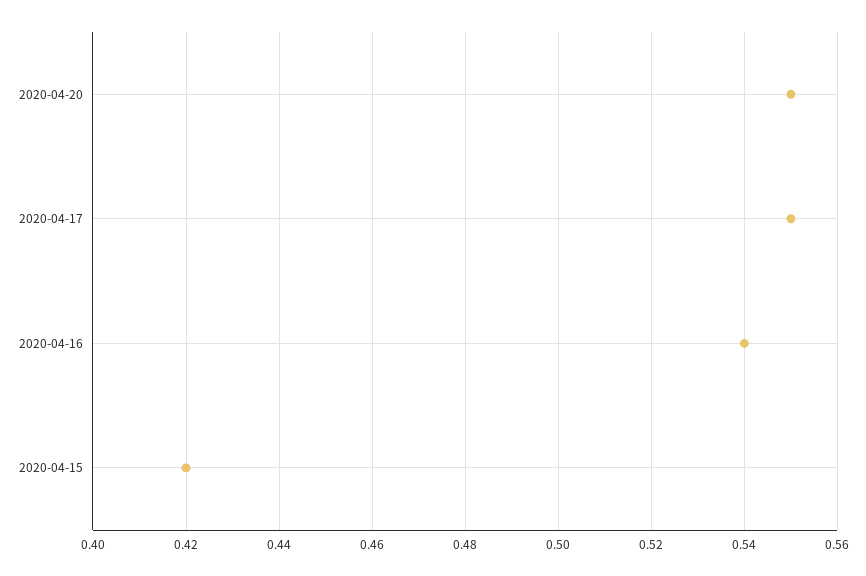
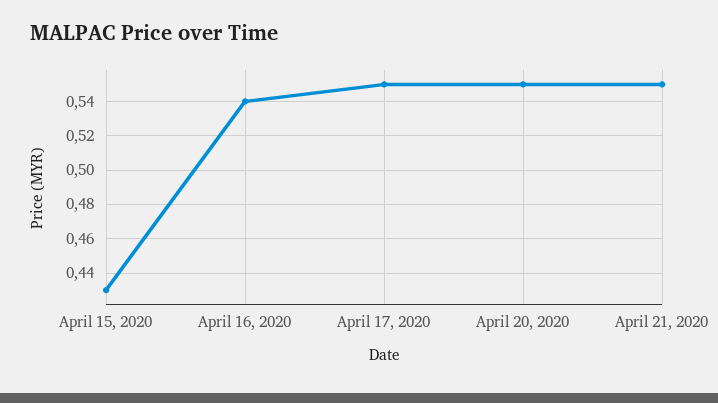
2020-04-15: 0.42 -> 0.43
April 21, 2020: none -> 0.55

